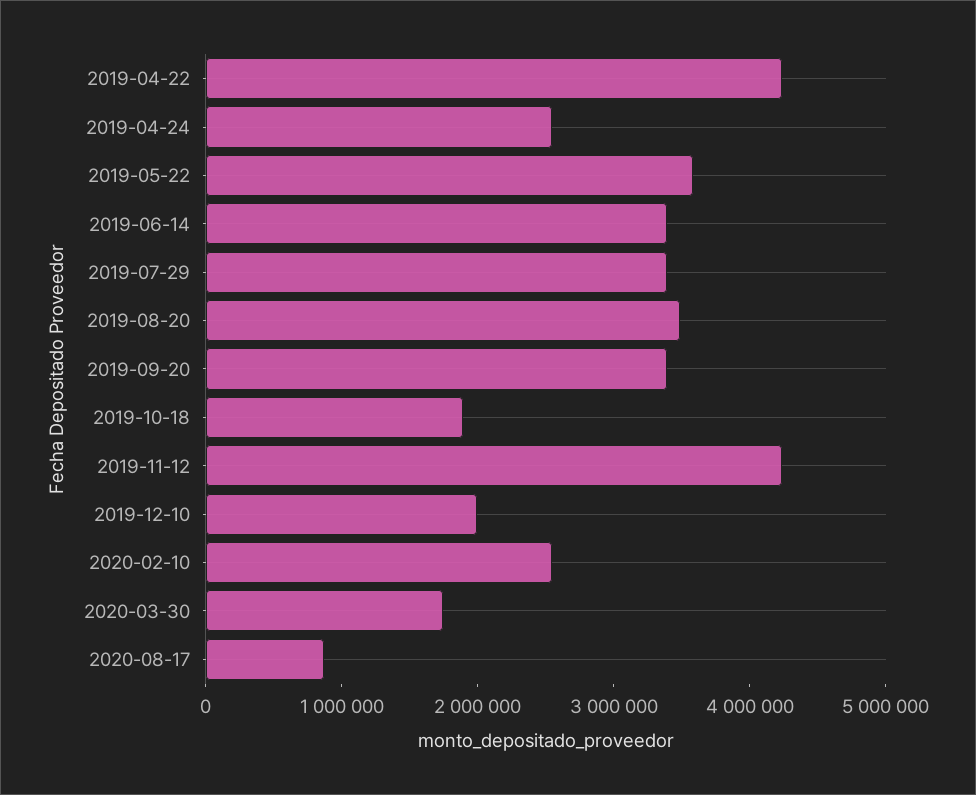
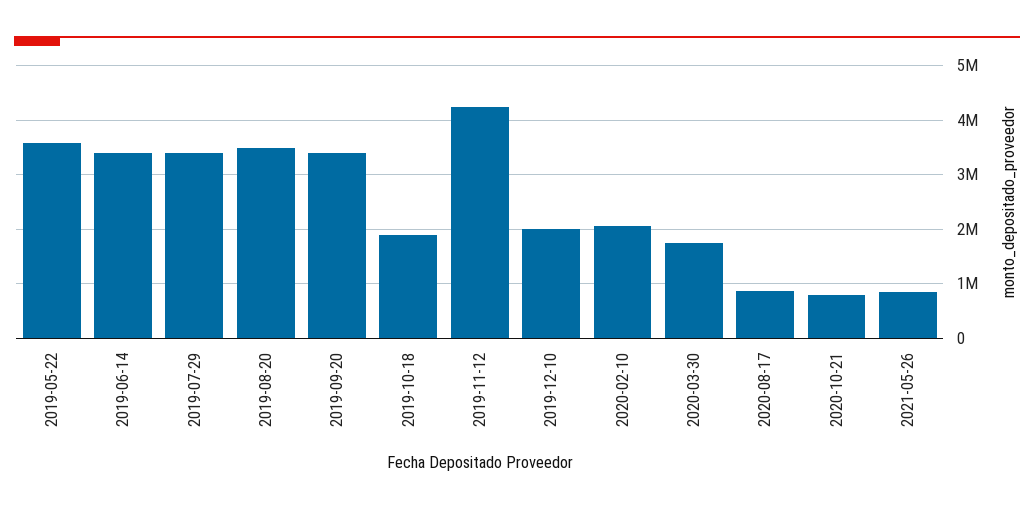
2019-04-22: 4200000 -> none
2019-04-24: 2600000 -> none
2020-02-10: 2600000 -> 2000000
2020-10-21: none -> 800000
2021-05-26: none -> 800000

